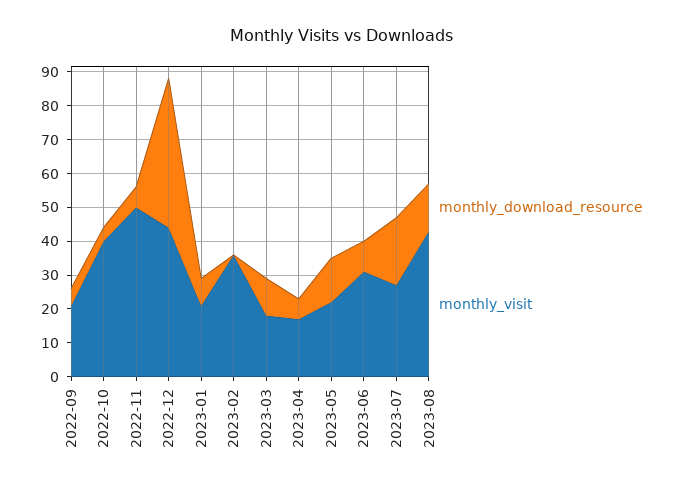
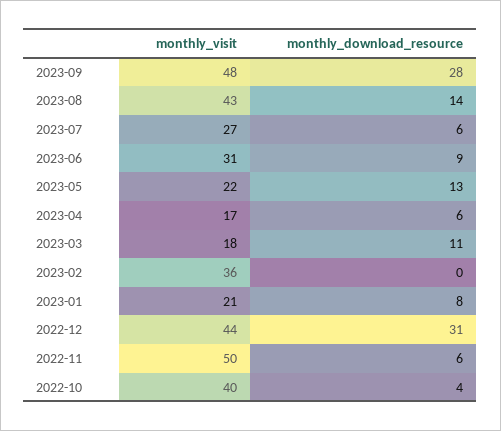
monthly_download_resource, 2022-09: 5 -> none
monthly_visit, 2022-09: 20 -> none
monthly_download_resource, 2022-12: 45 -> 31
monthly_download_resource, 2023-07: 20 -> 6
monthly_visit, 2023-09: none -> 48
monthly_download_resource, 2023-09: none -> 28

